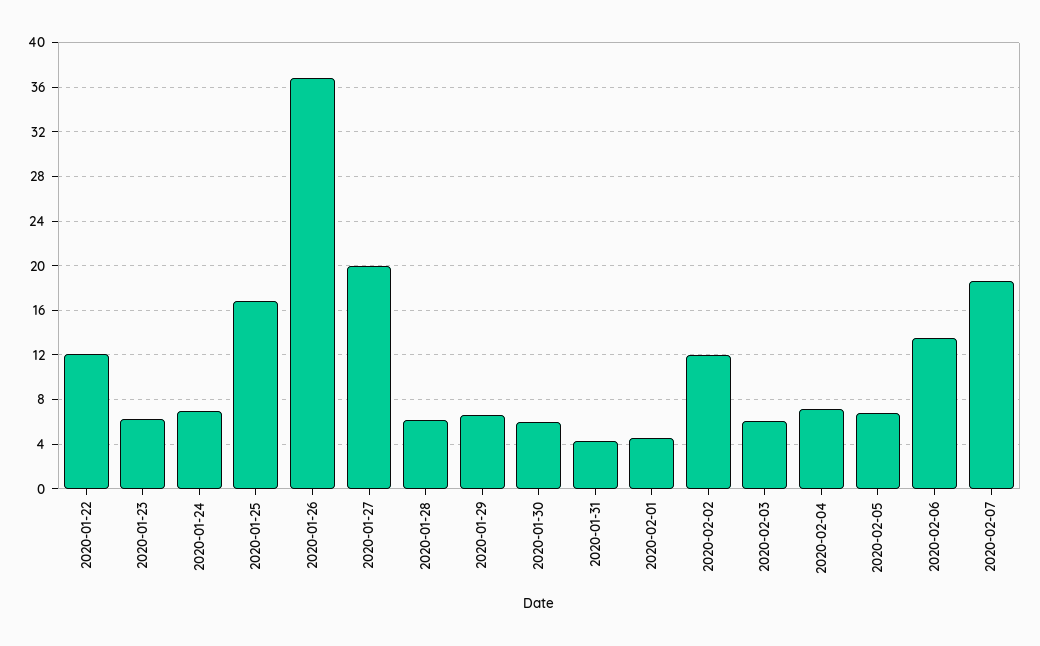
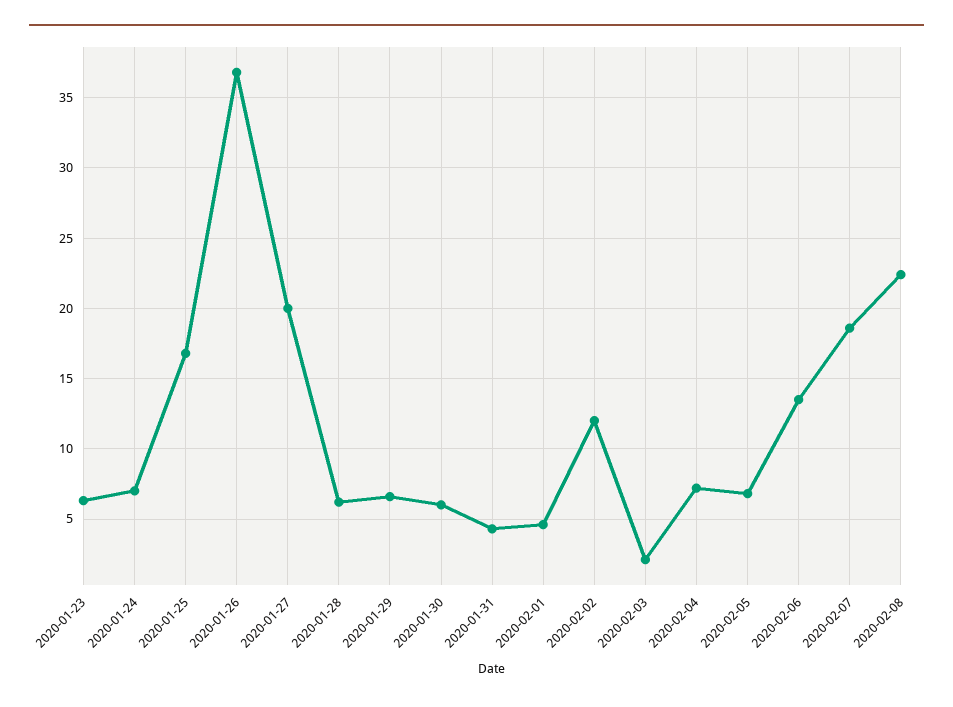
2020-01-22: 12 -> none
2020-02-03: 6 -> 2
2020-02-08: none -> 22.5

